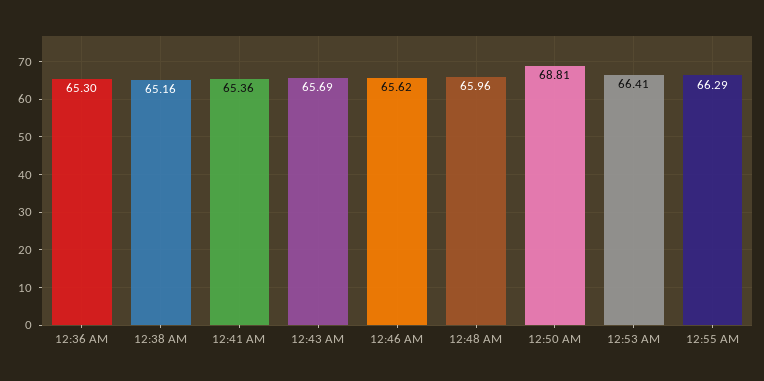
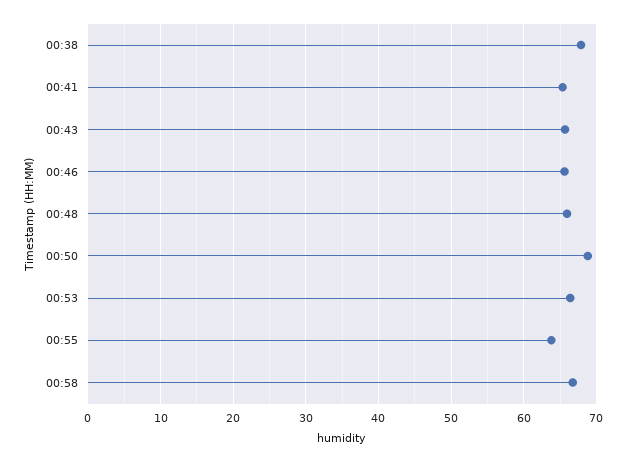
12:36 AM: 65.3 -> none
12:38 AM: 65.16 -> 68
12:55 AM: 66.29 -> 64
00:58: none -> 67

